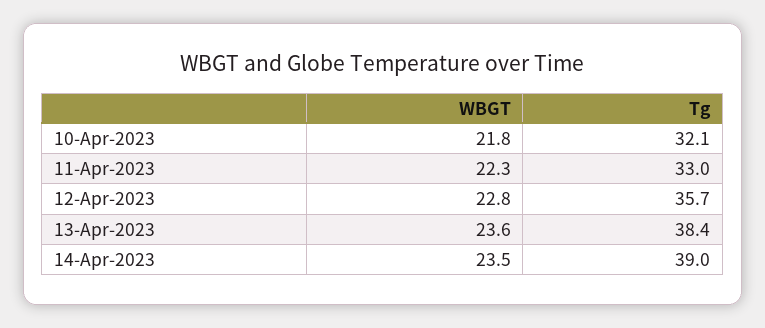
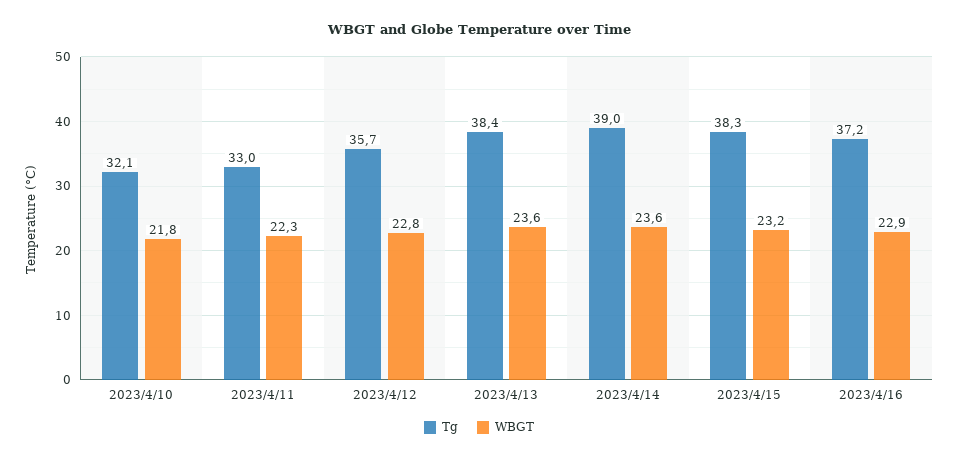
WBGT, 14-Apr-2023: 23.5 -> 23.6
Tg, 2023/4/15: none -> 38.3
WBGT, 2023/4/15: none -> 23.2
Tg, 2023/4/16: none -> 37.2
WBGT, 2023/4/16: none -> 22.9

